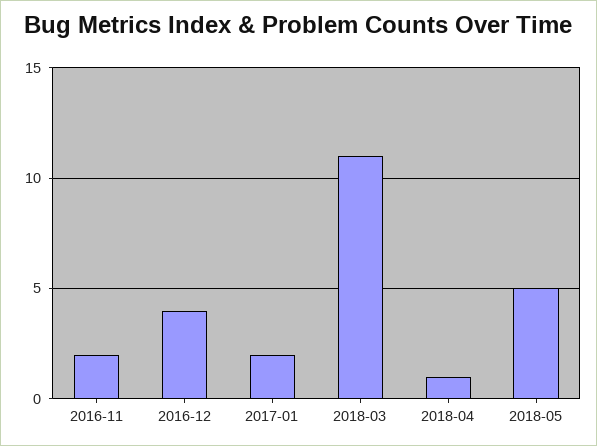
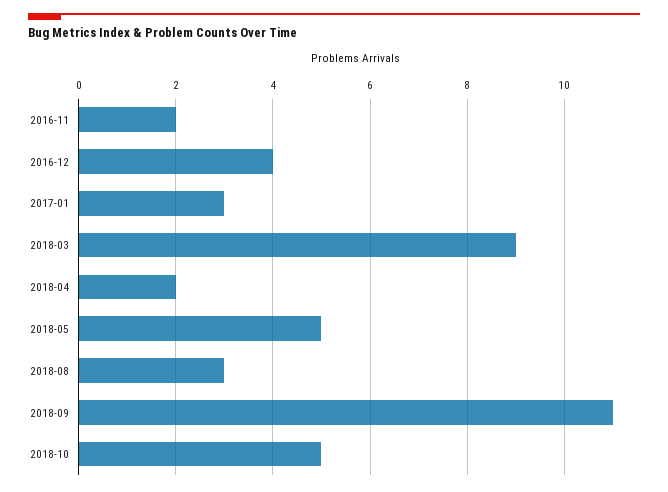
2017-01: 2 -> 3
2018-03: 11 -> 9
2018-04: 1 -> 2
2018-08: none -> 3
2018-09: none -> 11
2018-10: none -> 5

